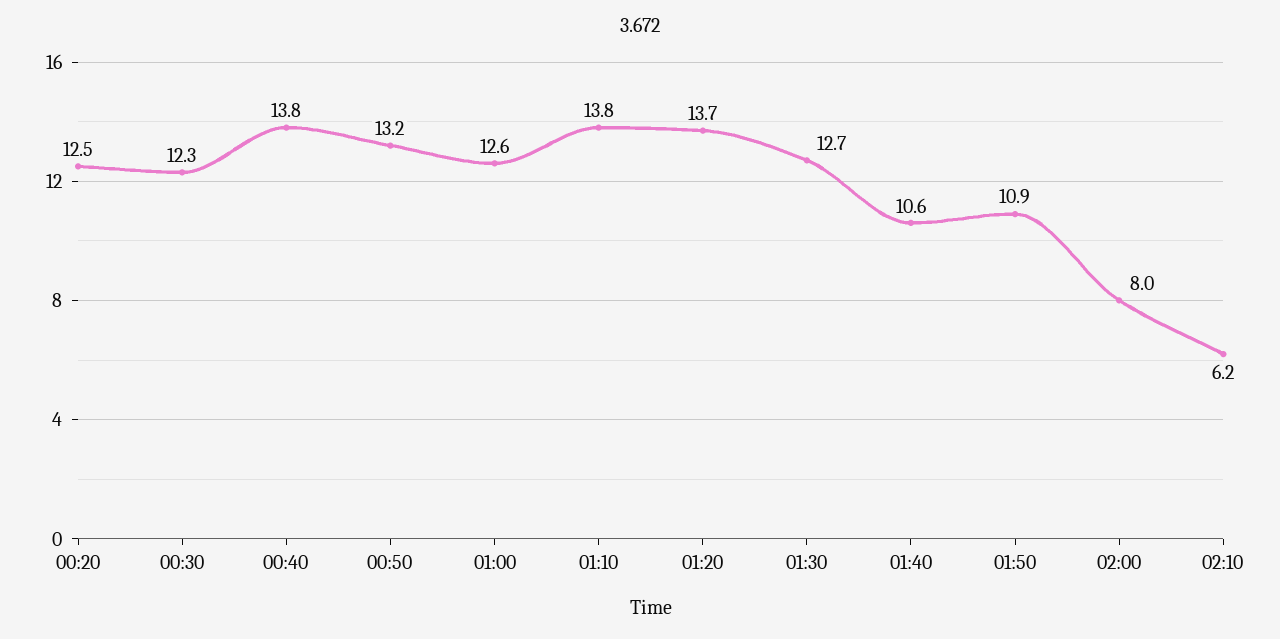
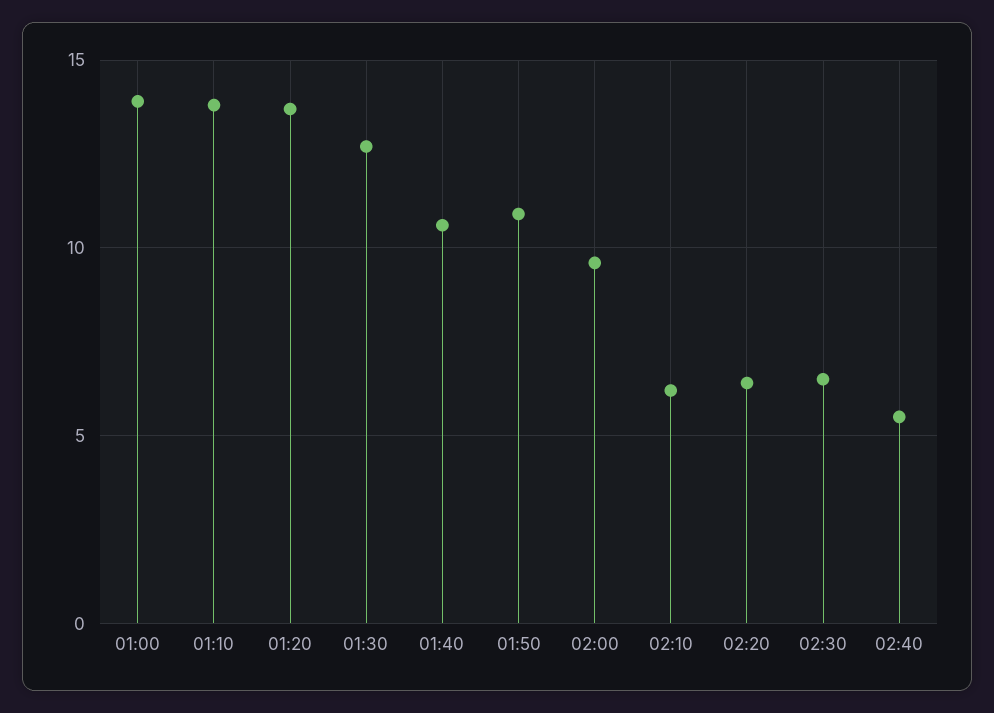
00:20: 12.5 -> none
00:30: 12.3 -> none
00:40: 13.8 -> none
00:50: 13.2 -> none
01:00: 12.6 -> 14
02:00: 8 -> 9.5
02:20: none -> 6.5
02:30: none -> 6.5
02:40: none -> 5.5

